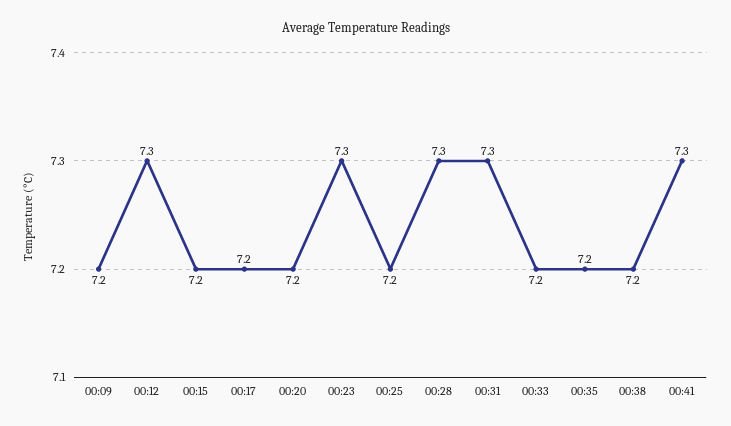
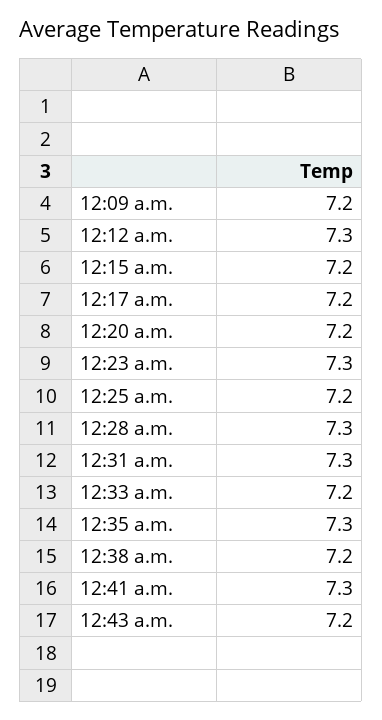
00:35: 7.2 -> 7.3
12:43 a.m.: none -> 7.2

